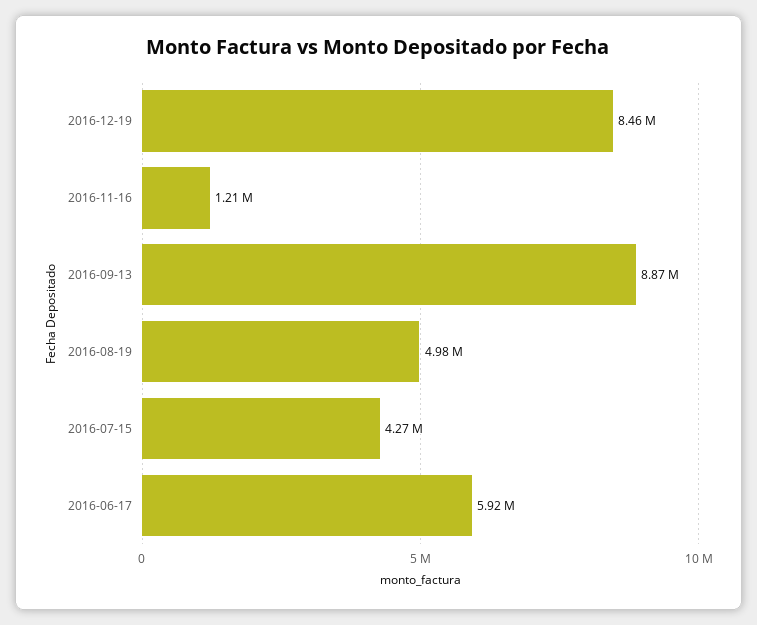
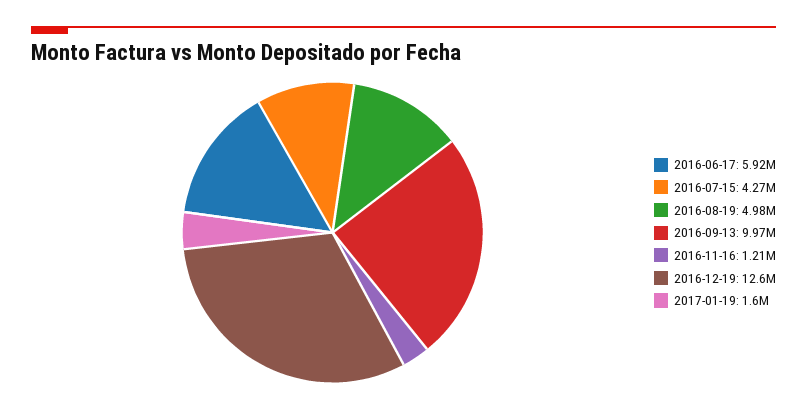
2016-12-19: 8460000 -> 12600000
2016-09-13: 8870000 -> 9970000
2017-01-19: none -> 1600000

